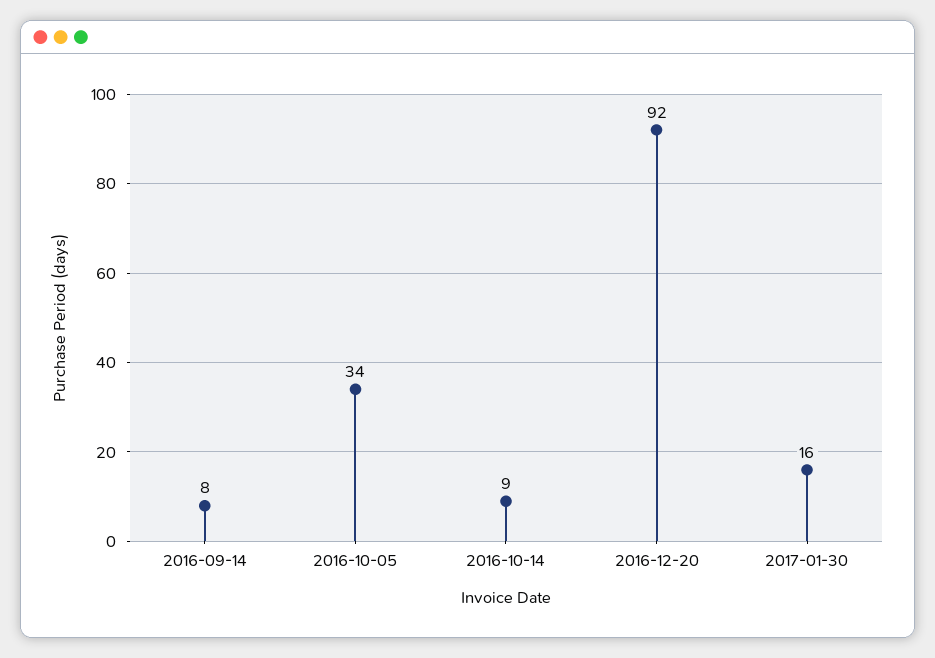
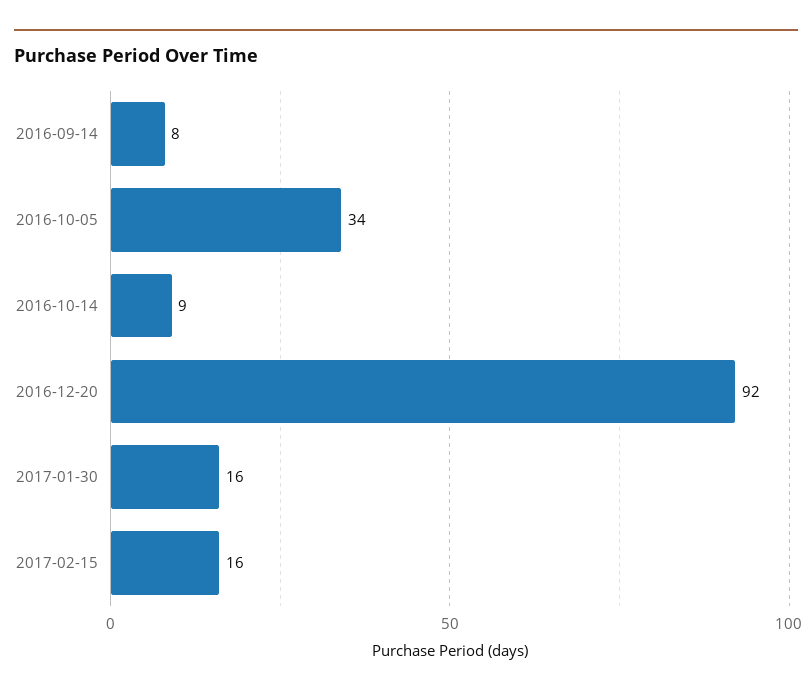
2017-02-15: none -> 16

